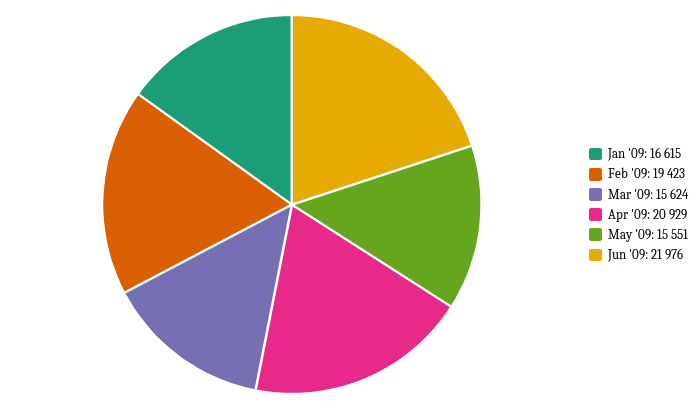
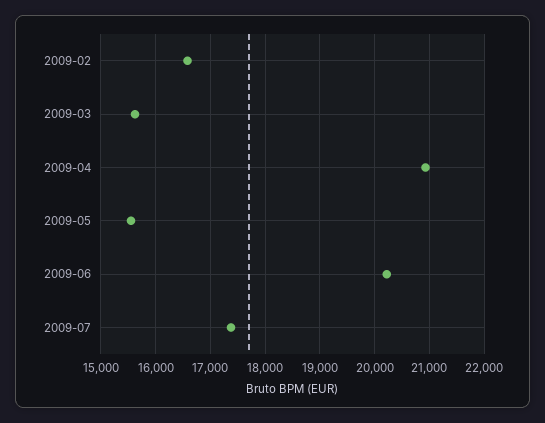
Jan '09: 16615 -> none
Feb '09: 19423 -> 16600
Jun '09: 21976 -> 20200
2009-07: none -> 17400

